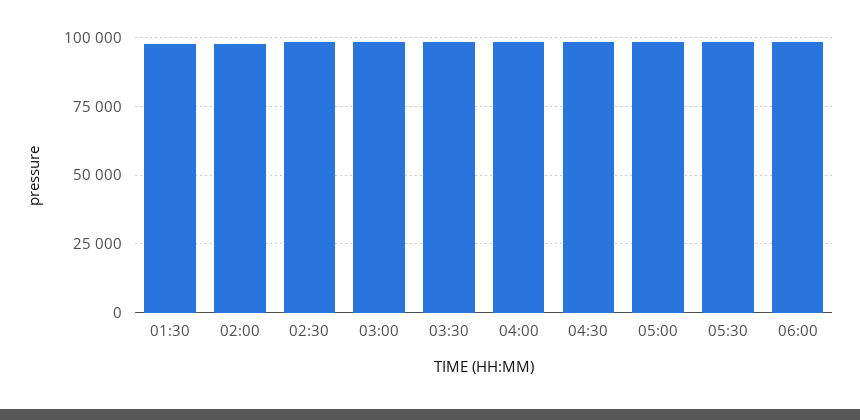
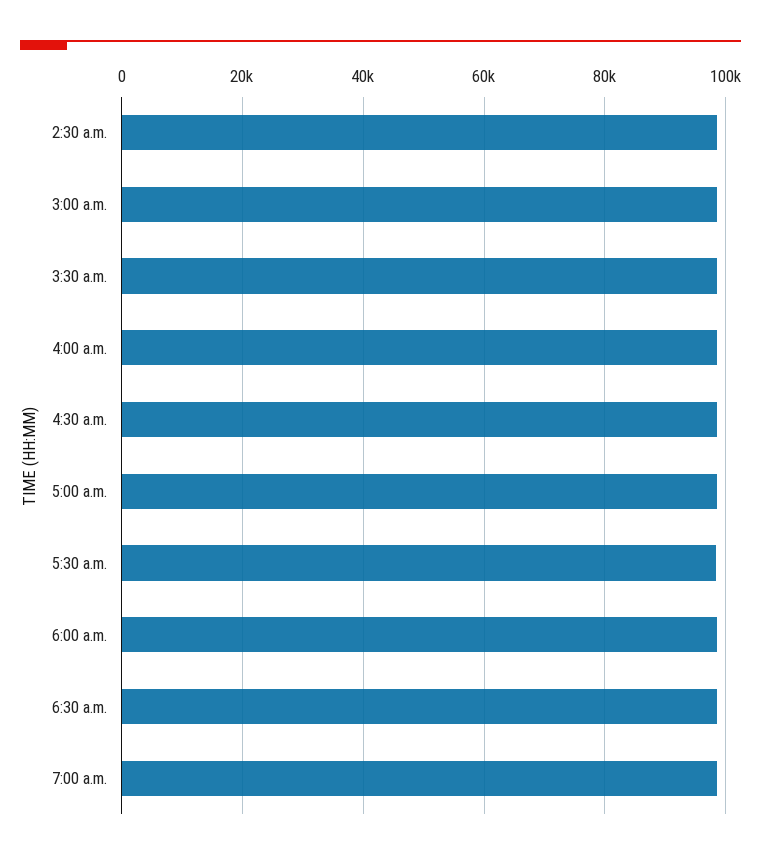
01:30: 97500 -> none
02:00: 97500 -> none
6:30 a.m.: none -> 98000
7:00 a.m.: none -> 98000

